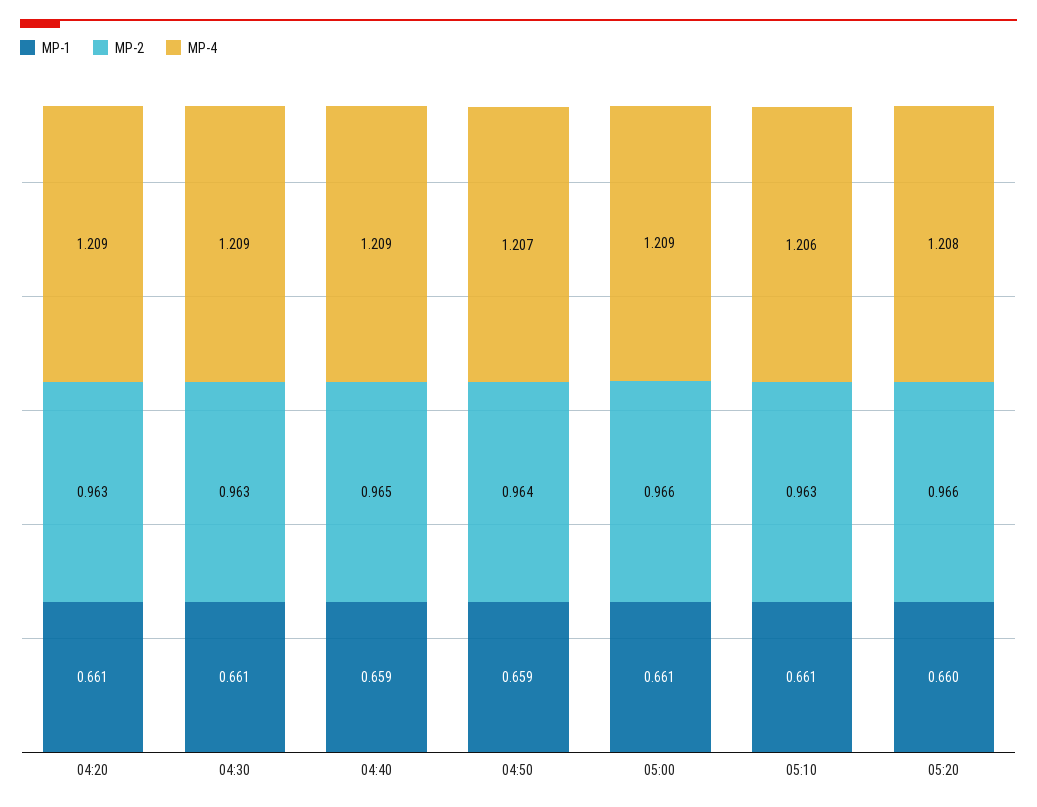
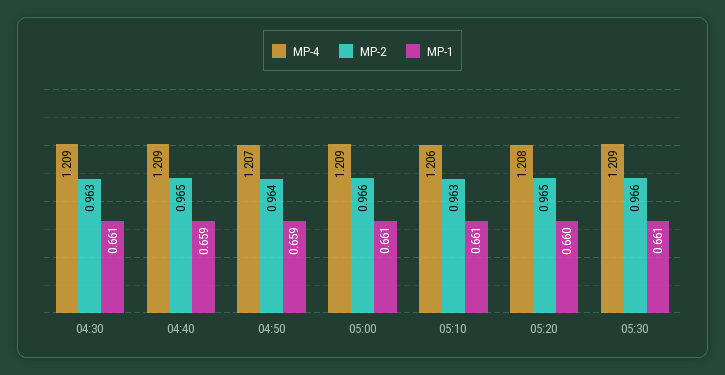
MP-1, 04:20: 0.661 -> none
MP-2, 04:20: 0.963 -> none
MP-4, 04:20: 1.209 -> none
MP-2, 05:20: 0.966 -> 0.965
MP-4, 05:30: none -> 1.209
MP-2, 05:30: none -> 0.966
MP-1, 05:30: none -> 0.661

